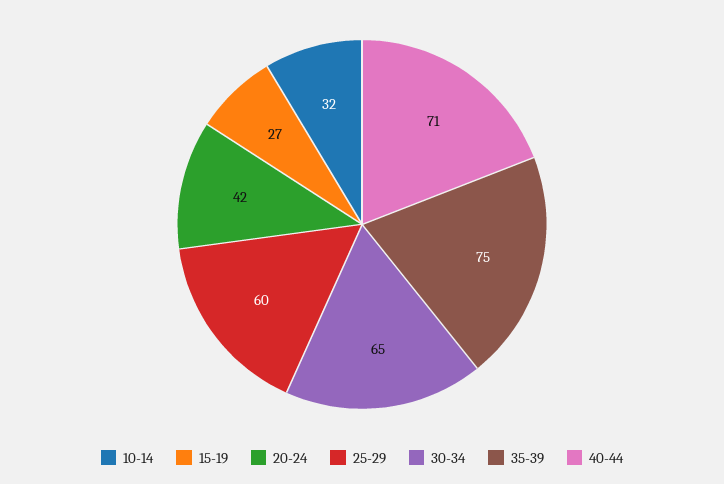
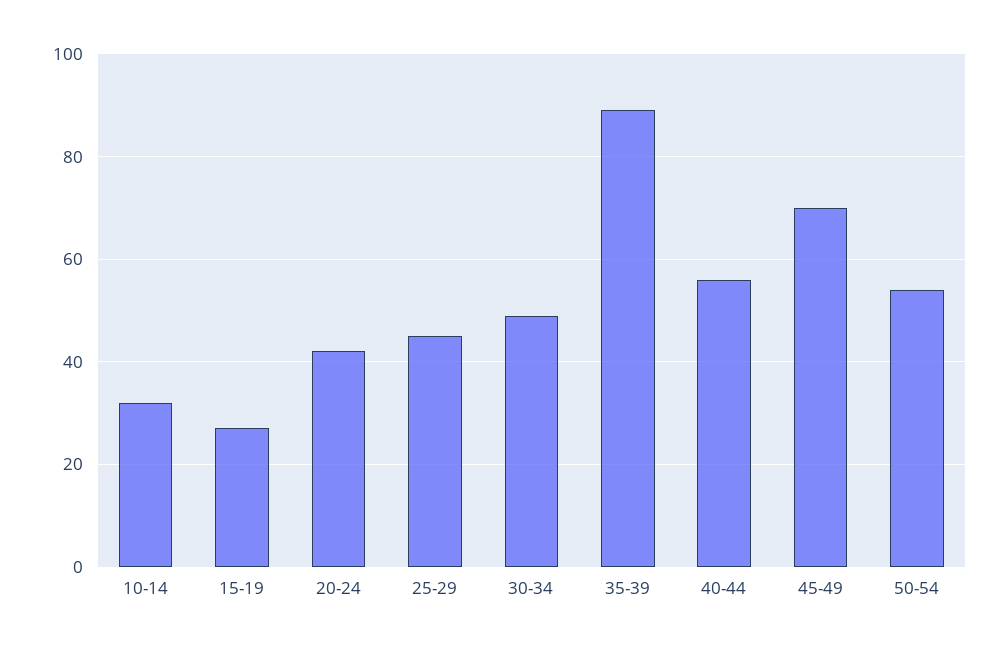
25-29: 60 -> 45
30-34: 65 -> 50
35-39: 75 -> 90
40-44: 71 -> 55
45-49: none -> 70
50-54: none -> 55

